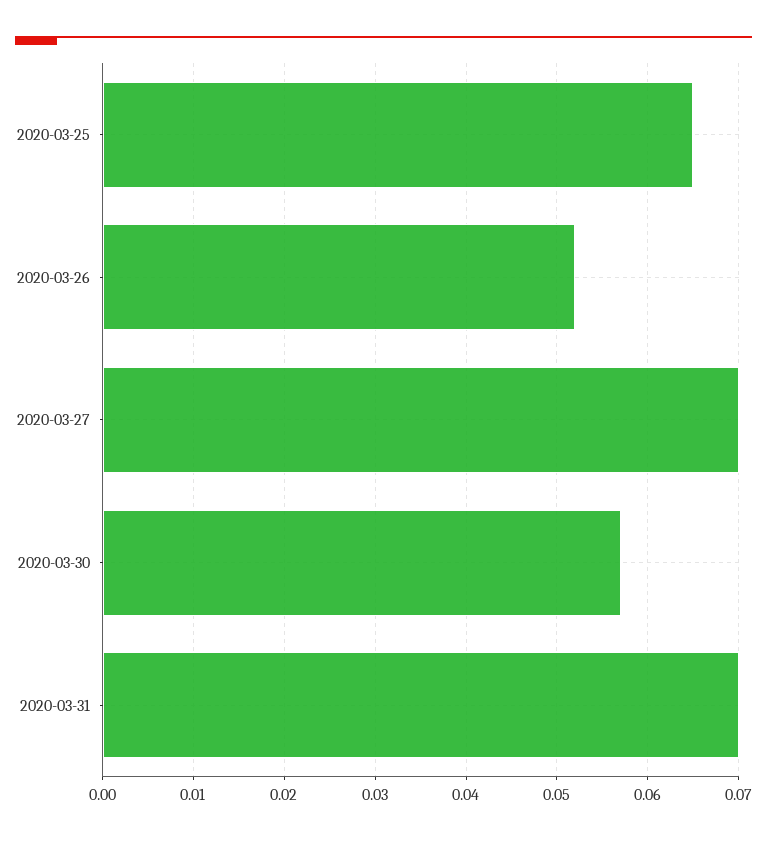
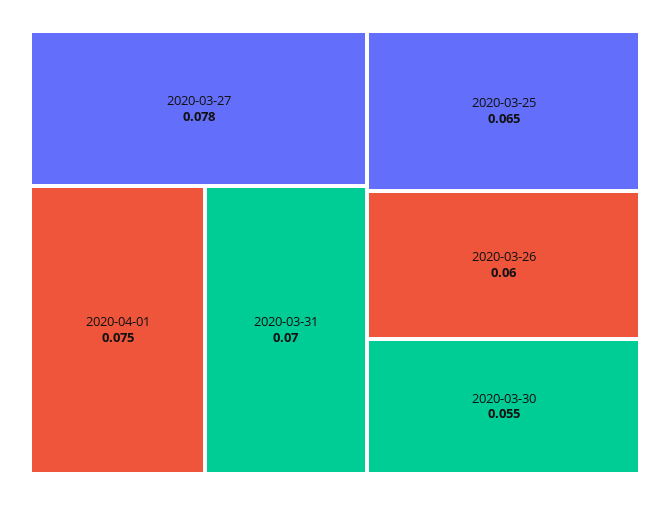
2020-03-26: 0.052 -> 0.06
2020-03-27: 0.07 -> 0.078
2020-03-30: 0.057 -> 0.055
2020-04-01: none -> 0.075

